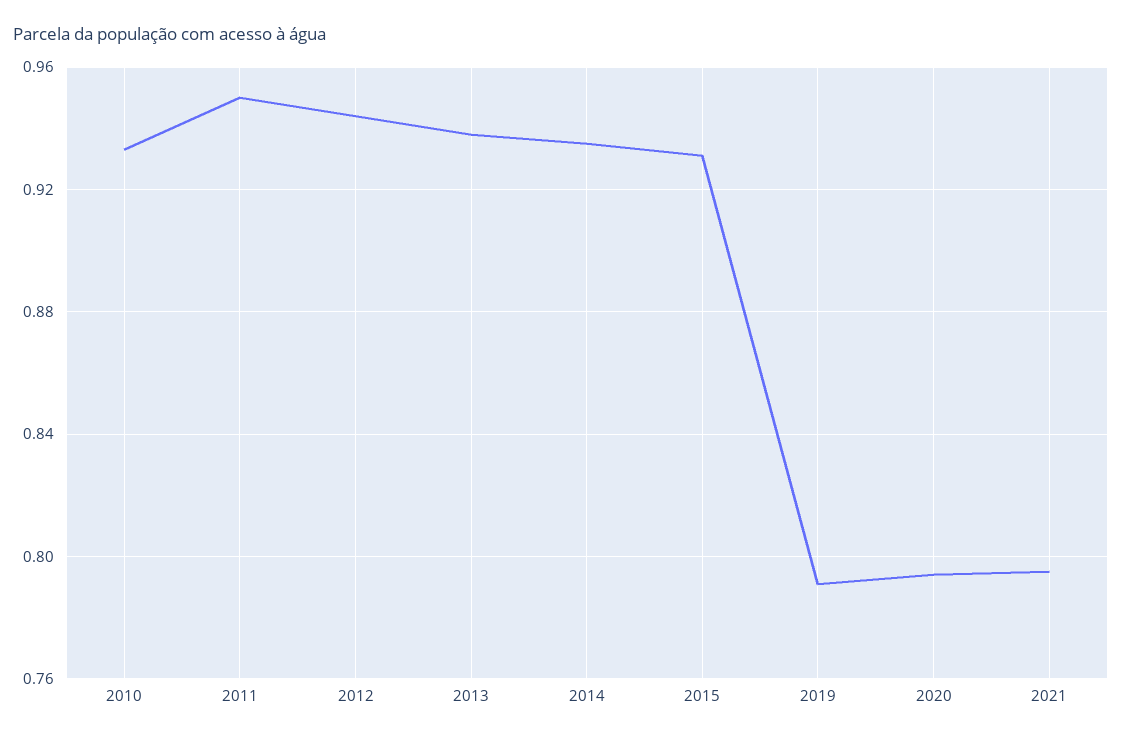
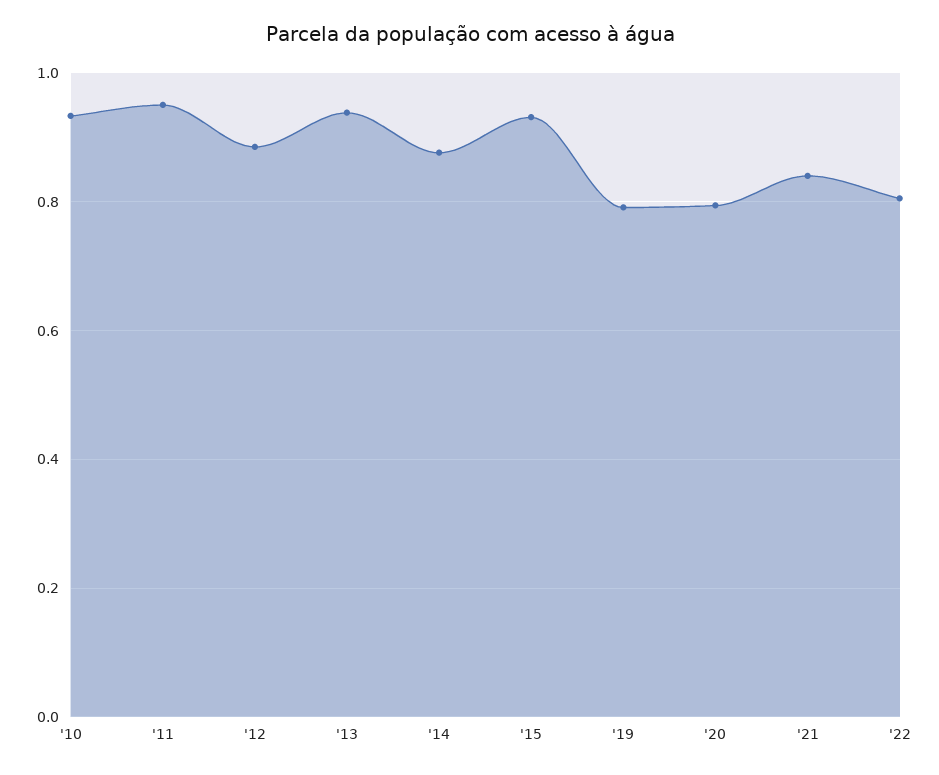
2012: 0.945 -> 0.88
2014: 0.935 -> 0.88
2021: 0.795 -> 0.84
'22: none -> 0.8

